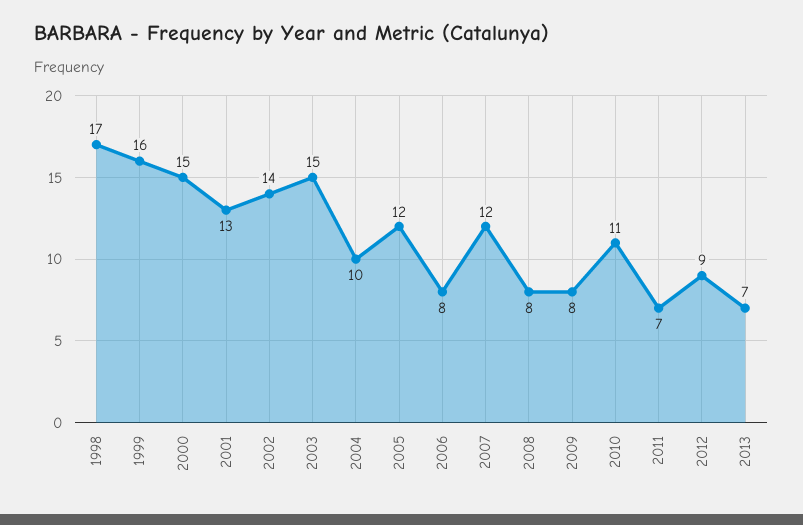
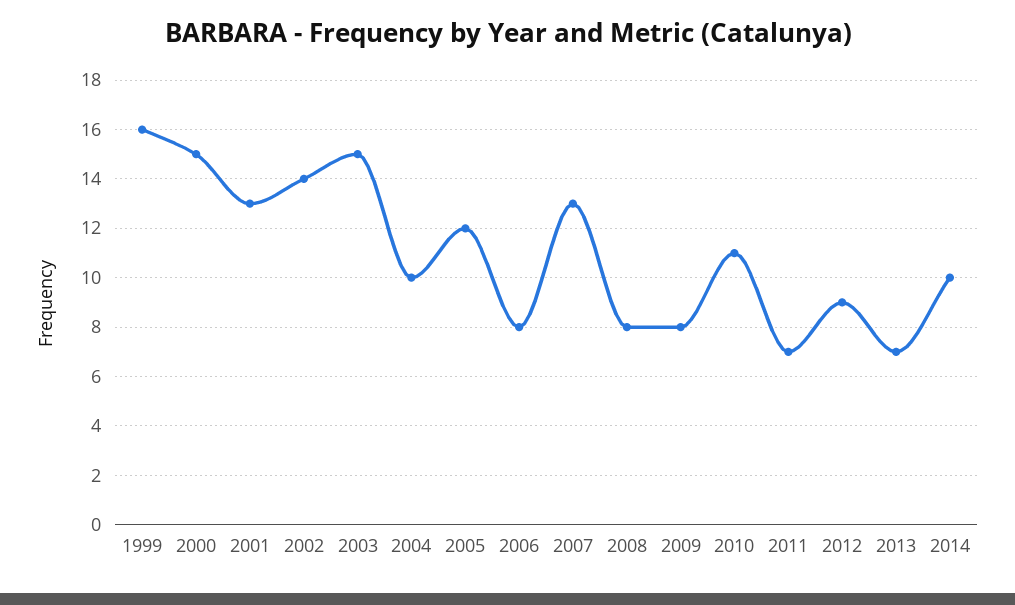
1998: 17 -> none
2007: 12 -> 13
2014: none -> 10

